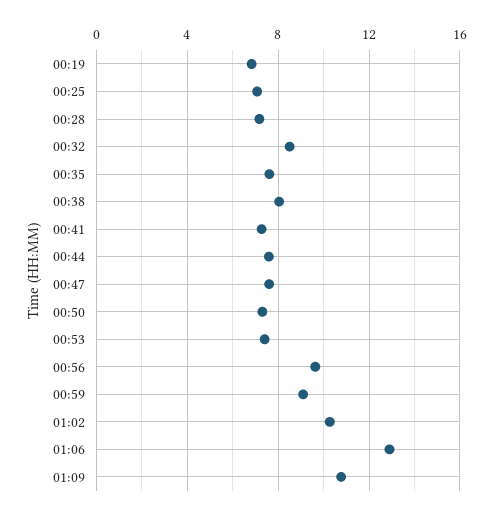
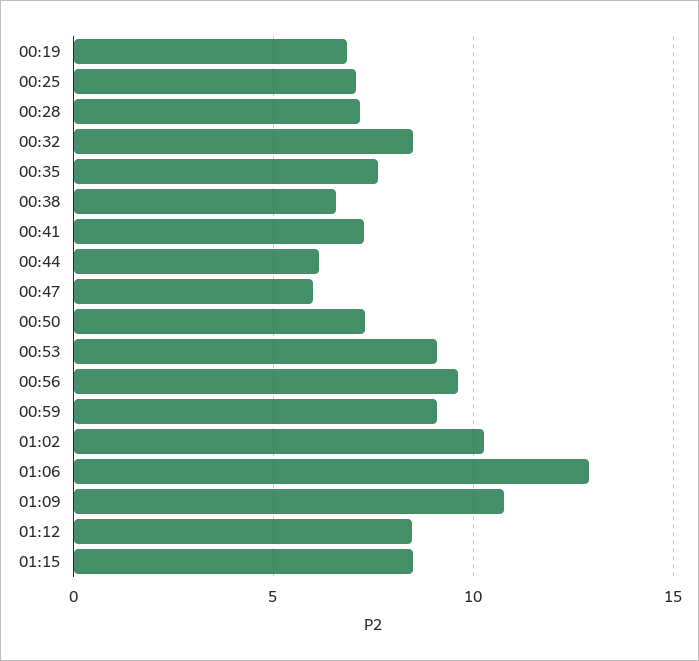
00:38: 8 -> 6.5
00:44: 7.5 -> 6
00:47: 7.5 -> 6
00:53: 7.5 -> 9
01:12: none -> 8.5
01:15: none -> 8.5

